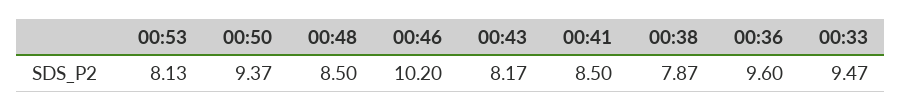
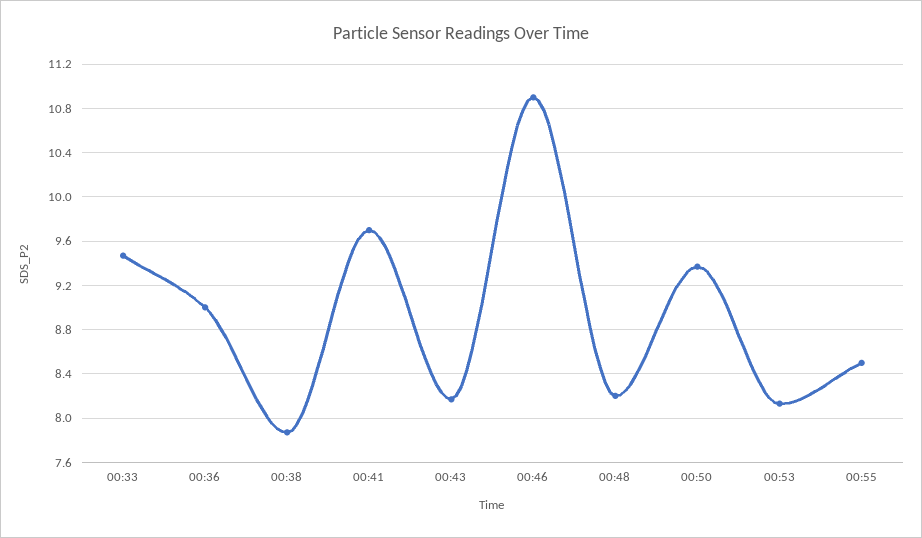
00:48: 8.5 -> 8.2
00:46: 10.2 -> 10.9
00:41: 8.5 -> 9.7
00:36: 9.6 -> 9
00:55: none -> 8.5

